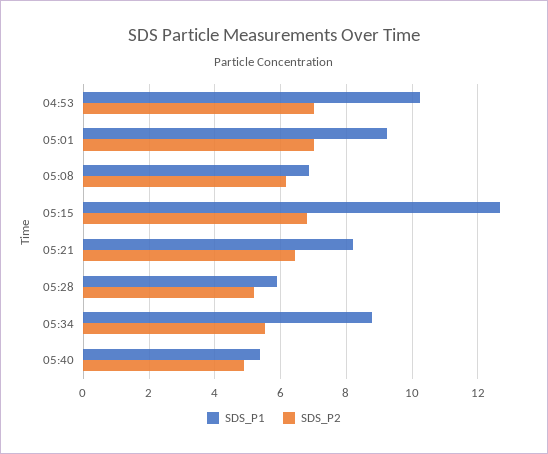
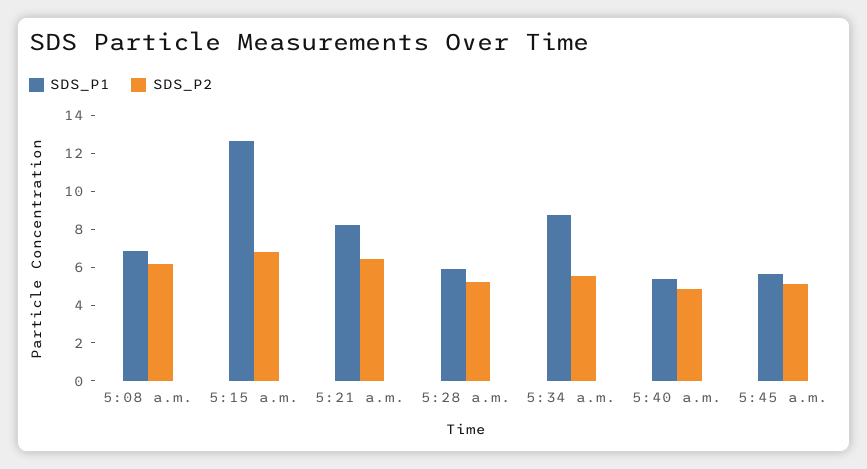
SDS_P1, 04:53: 10.2 -> none
SDS_P2, 04:53: 7 -> none
SDS_P1, 05:01: 9.2 -> none
SDS_P2, 05:01: 7 -> none
SDS_P1, 5:45 a.m.: none -> 5.5
SDS_P2, 5:45 a.m.: none -> 5

